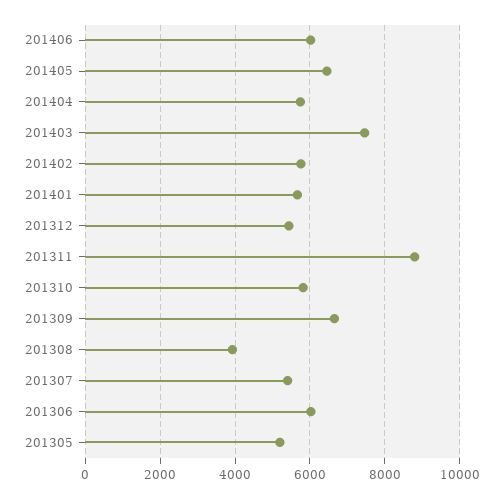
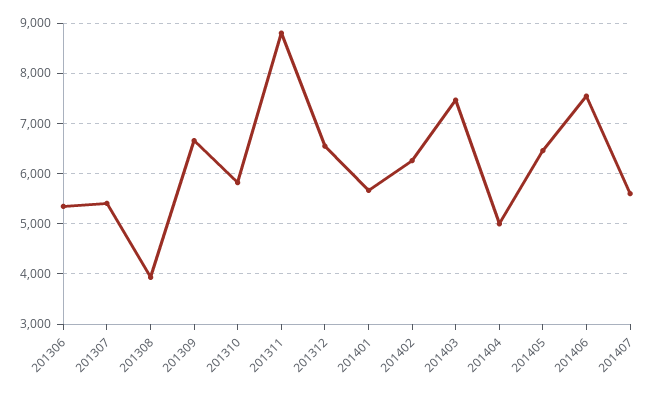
201406: 6000 -> 7600
201404: 5800 -> 5000
201402: 5800 -> 6200
201312: 5400 -> 6600
201306: 6000 -> 5400
201305: 5200 -> none
201407: none -> 5600

